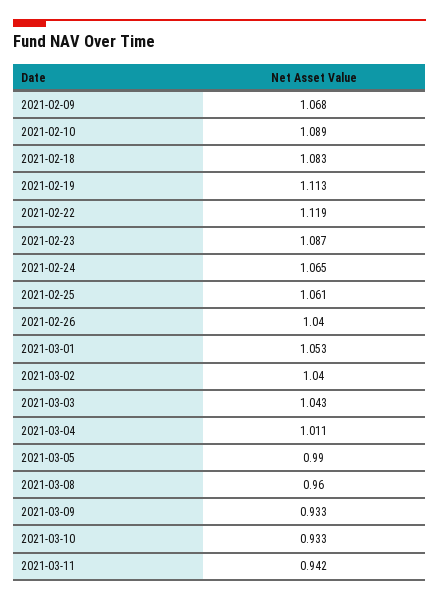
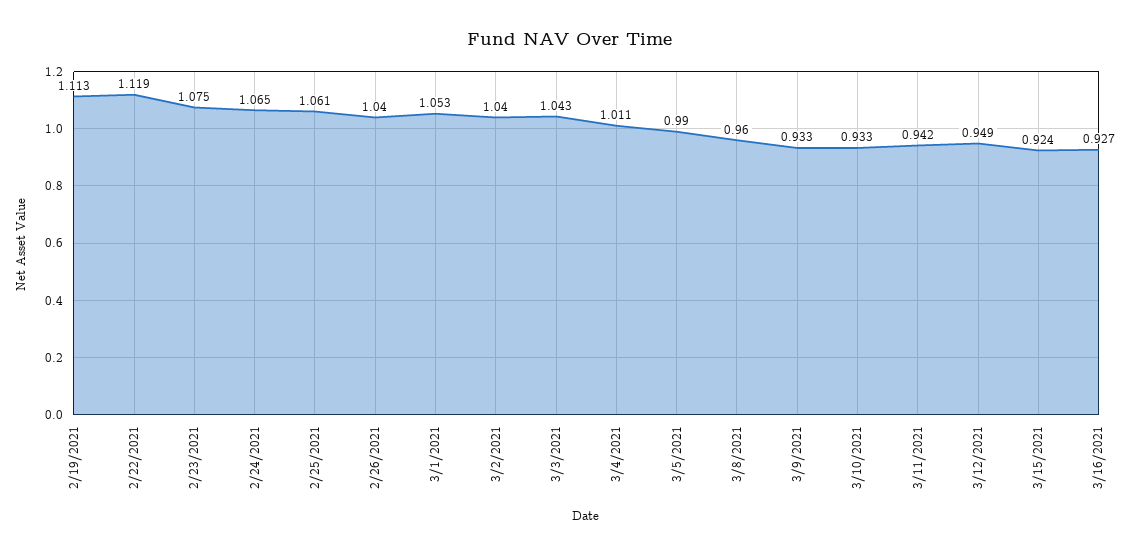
2021-02-09: 1.068 -> none
2021-02-10: 1.089 -> none
2021-02-18: 1.083 -> none
2021-02-23: 1.087 -> 1.075
3/12/2021: none -> 0.949
3/15/2021: none -> 0.924
3/16/2021: none -> 0.927

